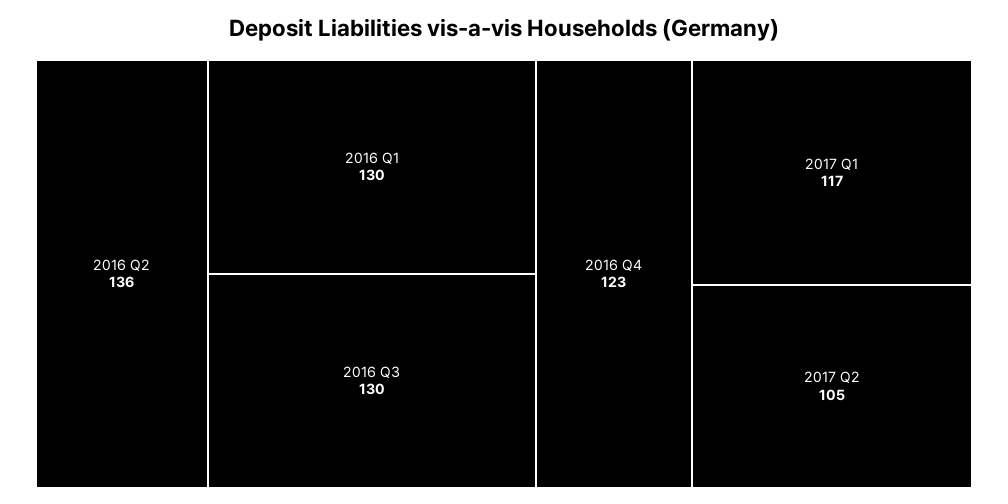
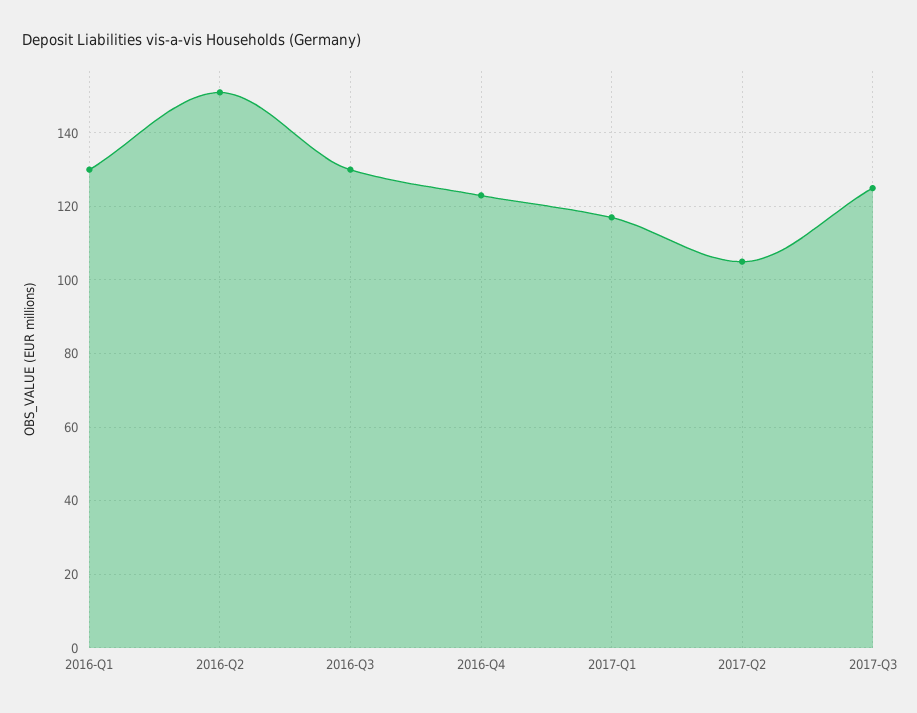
2016 Q2: 136 -> 150
2017-Q3: none -> 125

